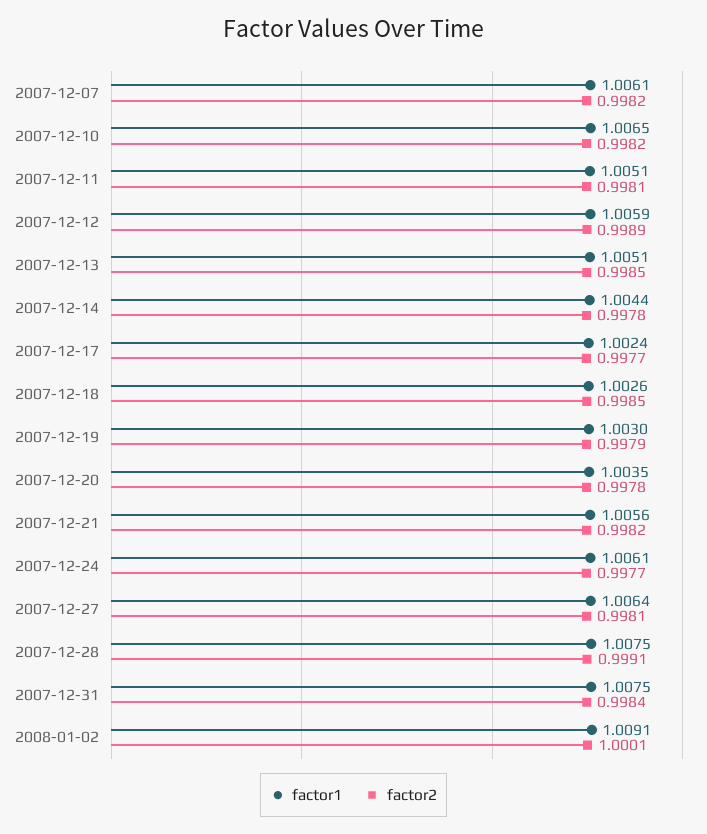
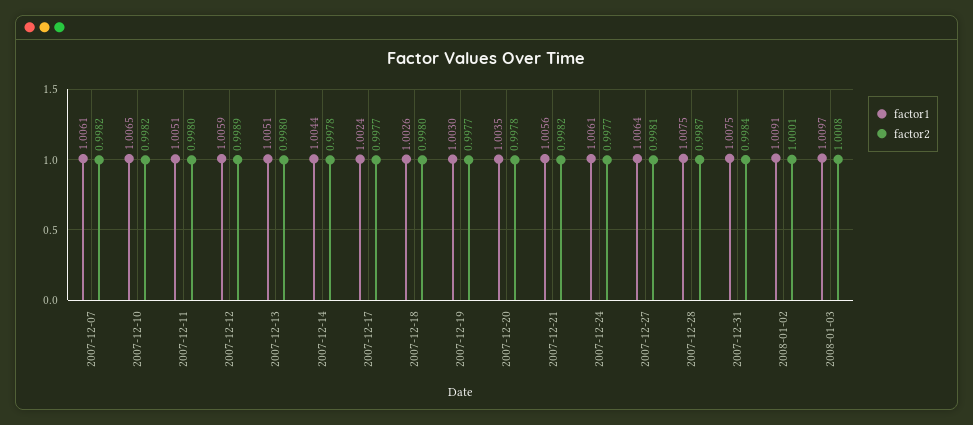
factor2, 2007-12-11: 0.9981 -> 0.998
factor2, 2007-12-13: 0.9985 -> 0.998
factor2, 2007-12-18: 0.9985 -> 0.998
factor2, 2007-12-19: 0.9979 -> 0.9977
factor2, 2007-12-28: 0.9991 -> 0.9987
factor1, 2008-01-03: none -> 1.0097
factor2, 2008-01-03: none -> 1.0008

